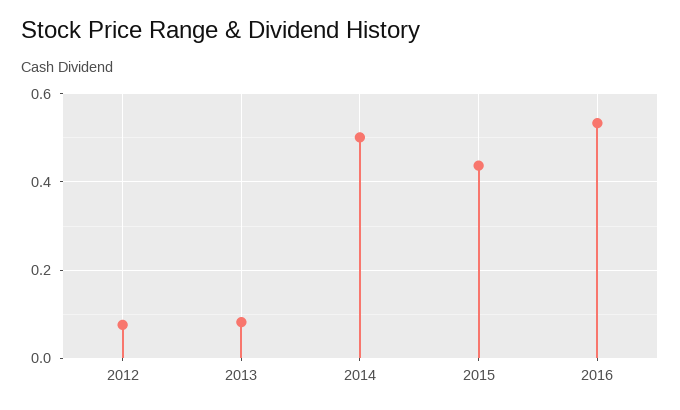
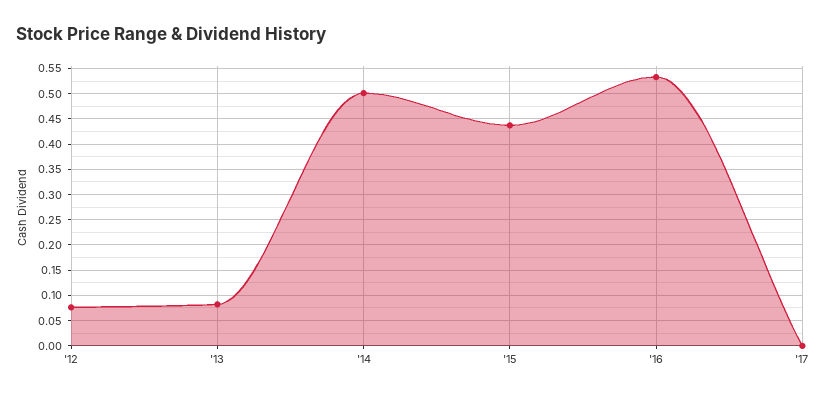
'17: none -> 0

